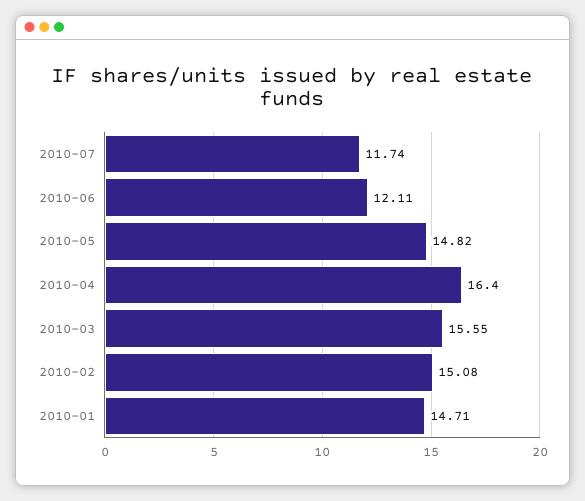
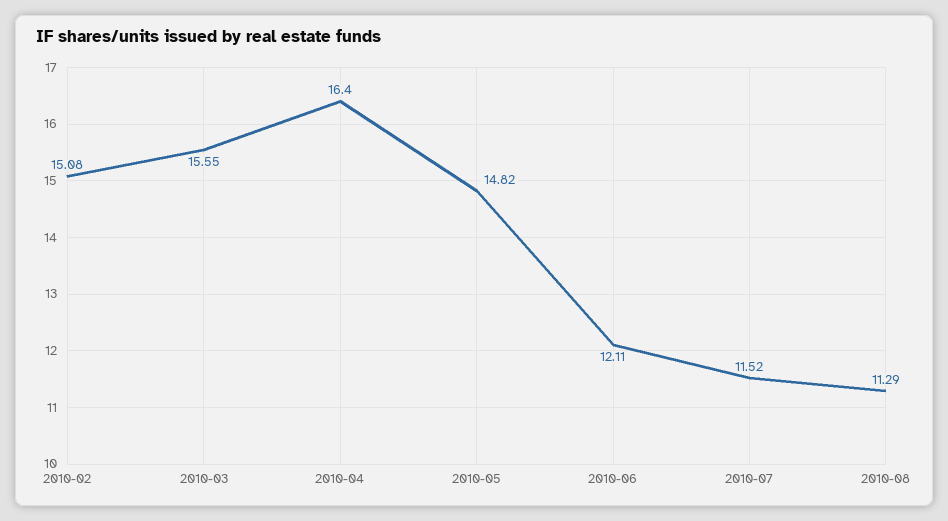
2010-07: 11.74 -> 11.52
2010-01: 14.71 -> none
2010-08: none -> 11.29

